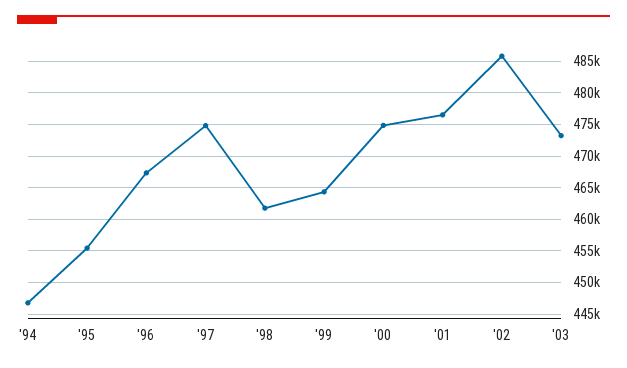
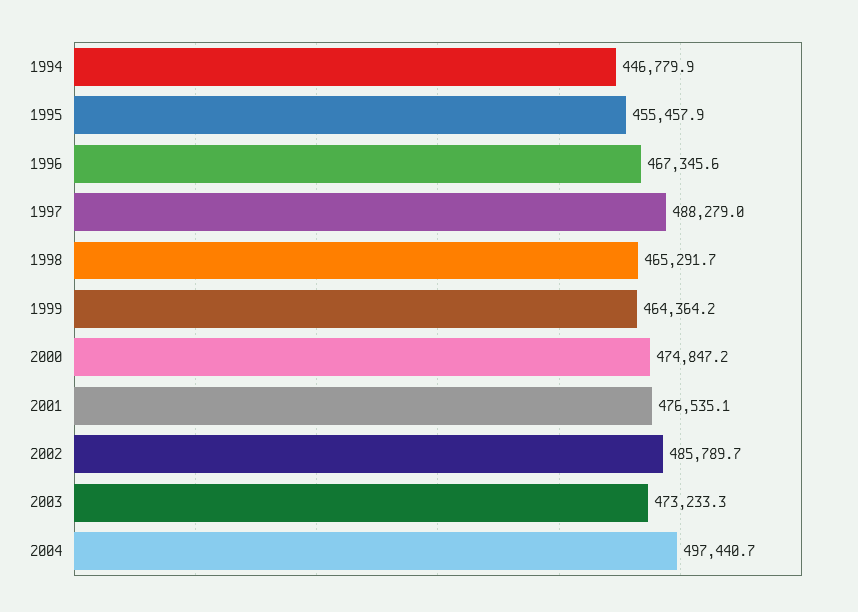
'97: 475000 -> 488279
'98: 462000 -> 465291.7
2004: none -> 497440.7

